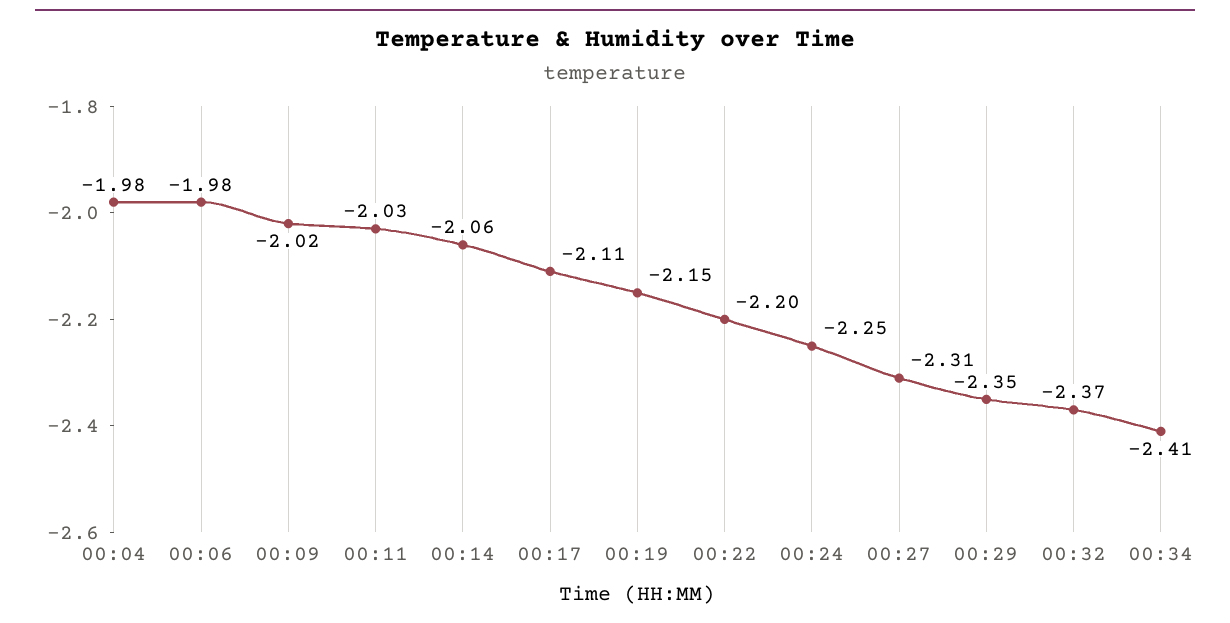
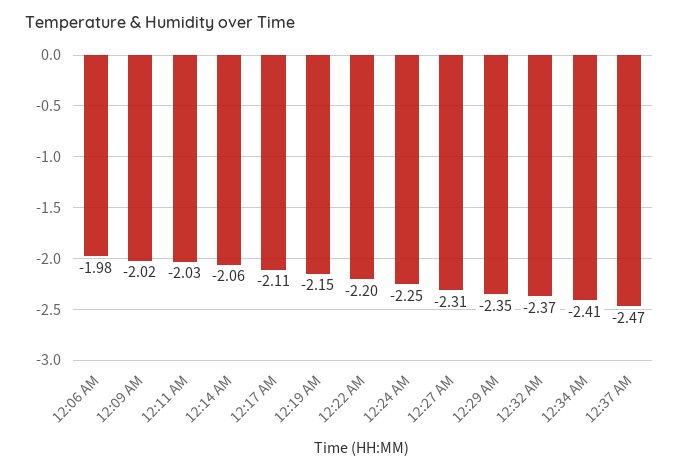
00:04: -1.98 -> none
12:37 AM: none -> -2.47

